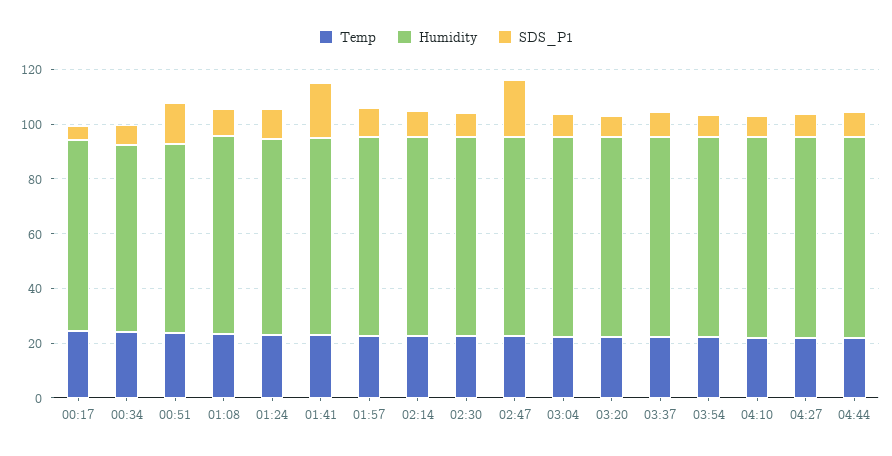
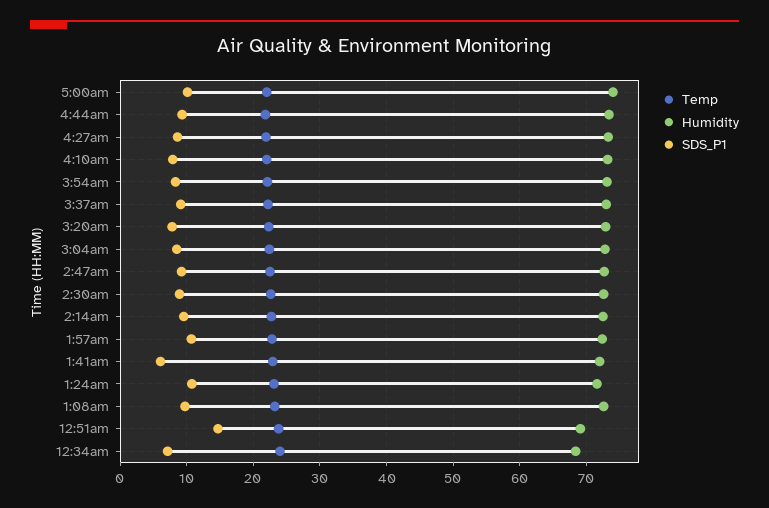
Temp, 00:17: 25 -> none
Humidity, 00:17: 70 -> none
SDS_P1, 00:17: 5 -> none
SDS_P1, 01:41: 20 -> 6
SDS_P1, 02:47: 20 -> 9
Temp, 5:00am: none -> 22
Humidity, 5:00am: none -> 74
SDS_P1, 5:00am: none -> 10

